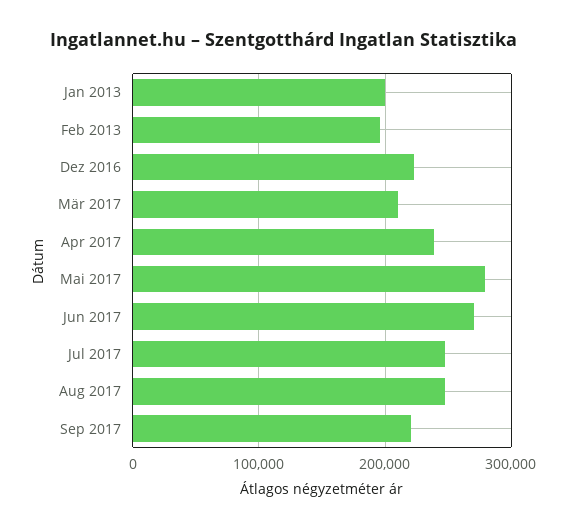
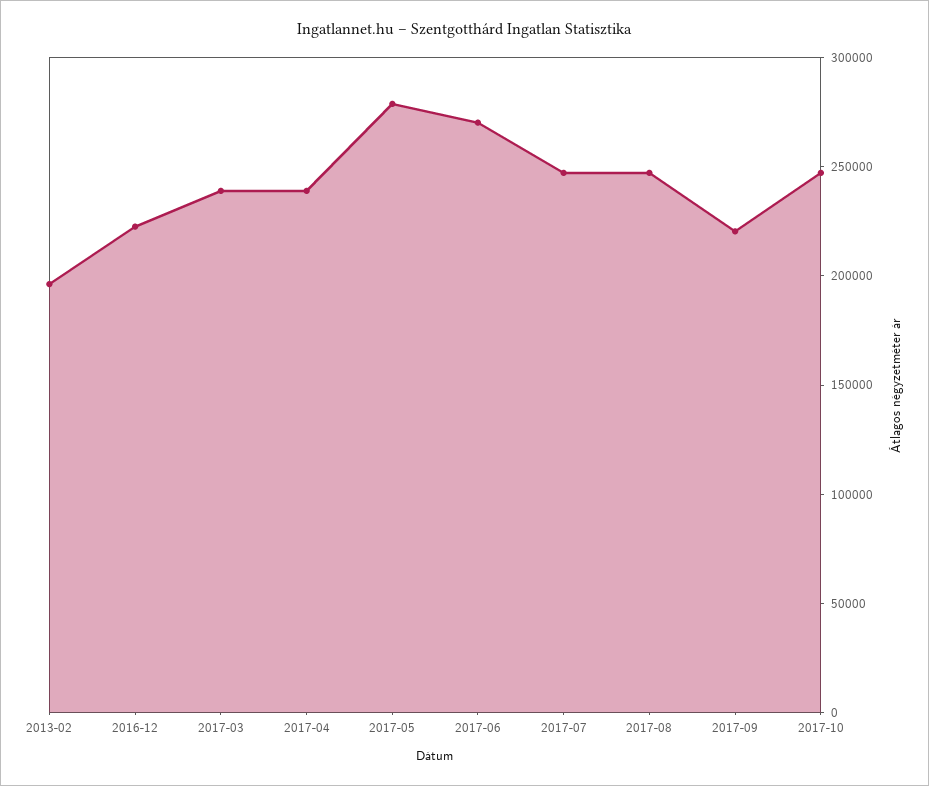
Jan 2013: 200000 -> none
Mär 2017: 210000 -> 240000
2017-10: none -> 250000

